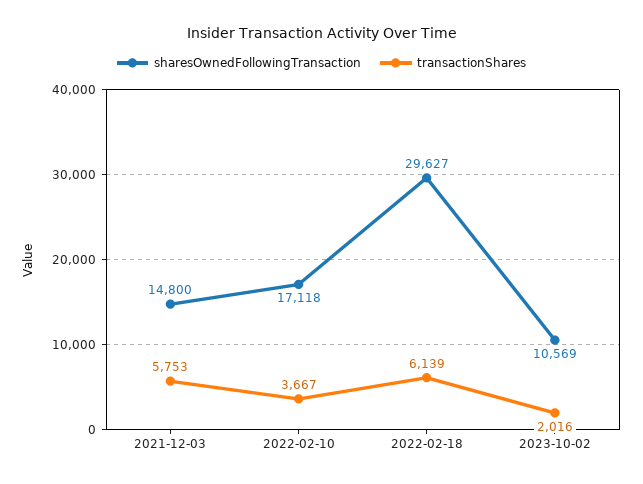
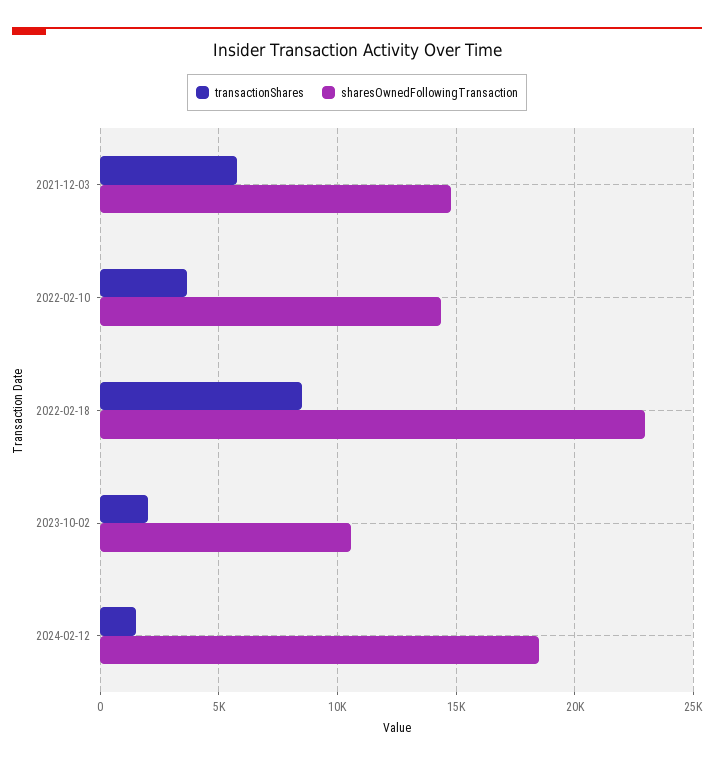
sharesOwnedFollowingTransaction, 2022-02-10: 17118 -> 14500
sharesOwnedFollowingTransaction, 2022-02-18: 29627 -> 23000
transactionShares, 2022-02-18: 6139 -> 8500
transactionShares, 2024-02-12: none -> 1500
sharesOwnedFollowingTransaction, 2024-02-12: none -> 18500

